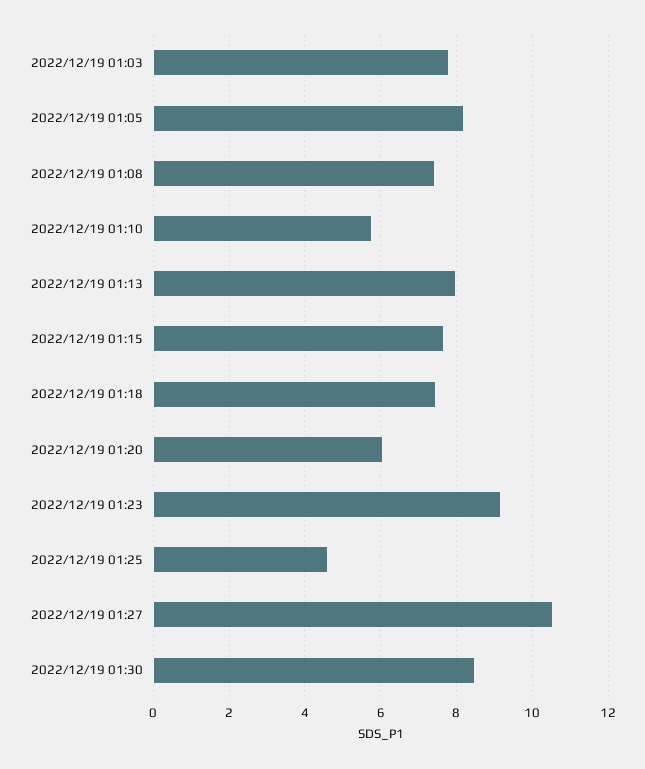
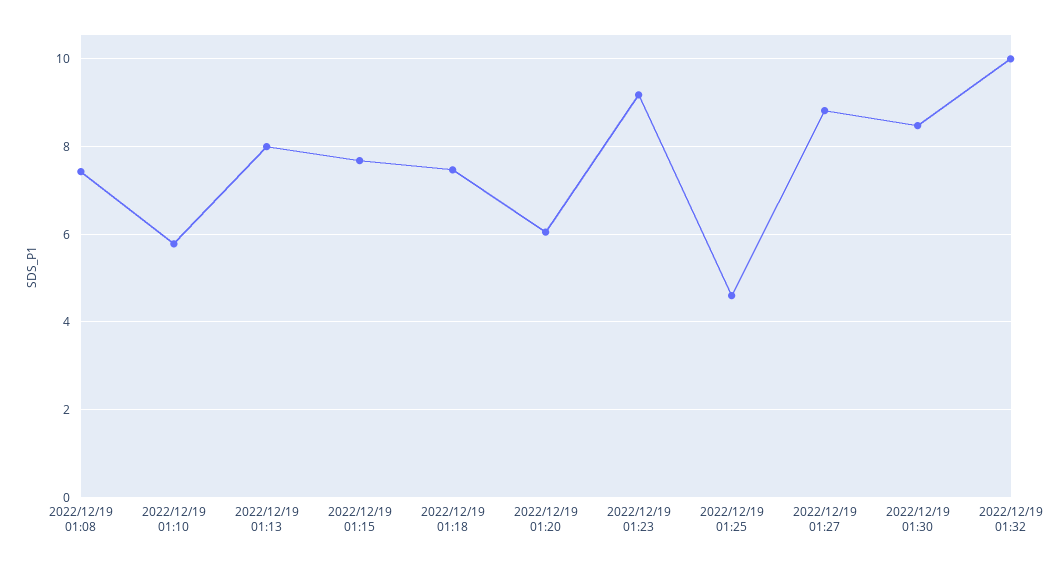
2022/12/19 01:03: 7.8 -> none
2022/12/19 01:05: 8.2 -> none
2022/12/19 01:27: 10.6 -> 8.8
2022/12/19 01:32: none -> 10

